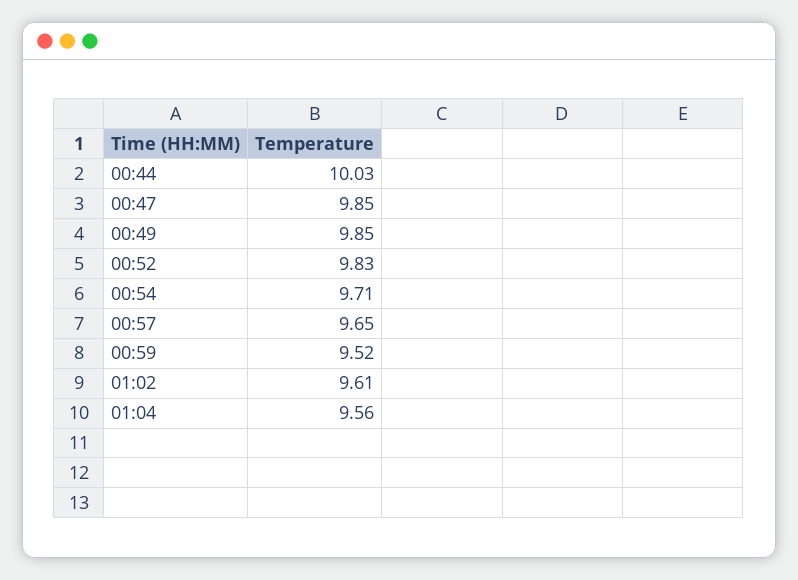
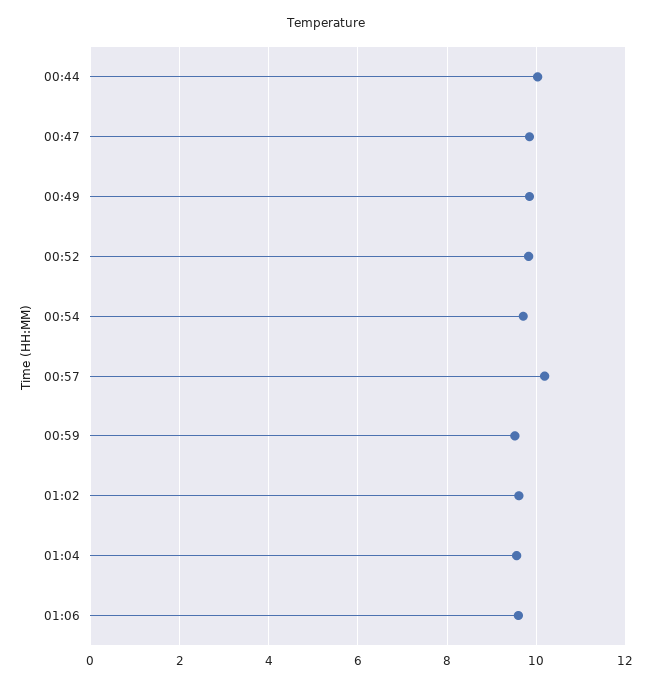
00:57: 9.65 -> 10.2
01:06: none -> 9.6

